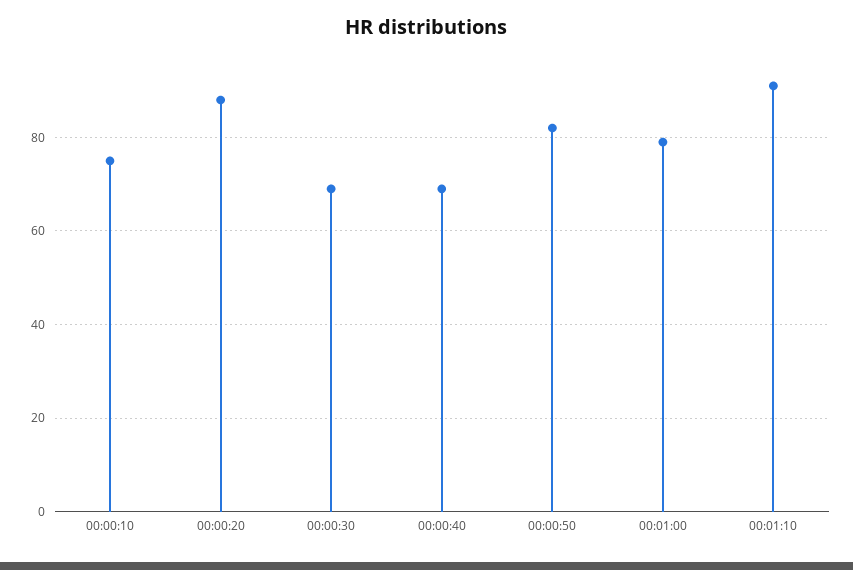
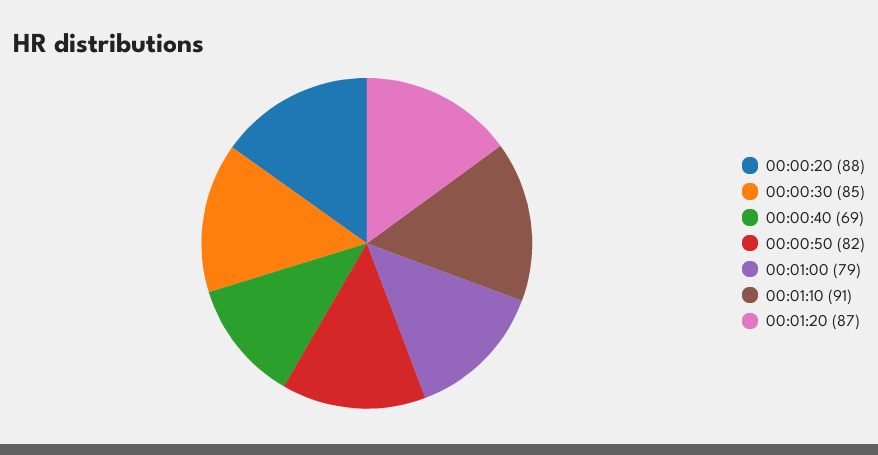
00:00:10: 75 -> none
00:00:30: 70 -> 85
00:01:20: none -> 87

